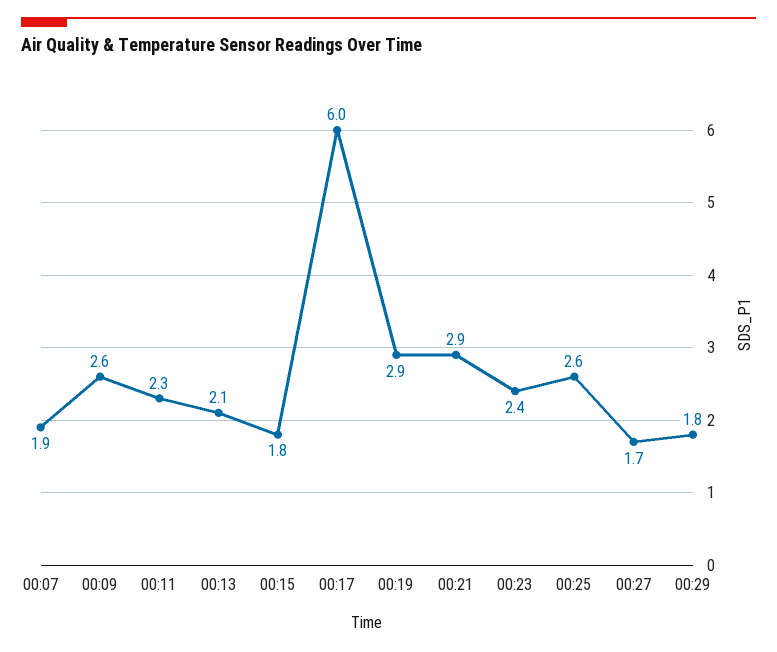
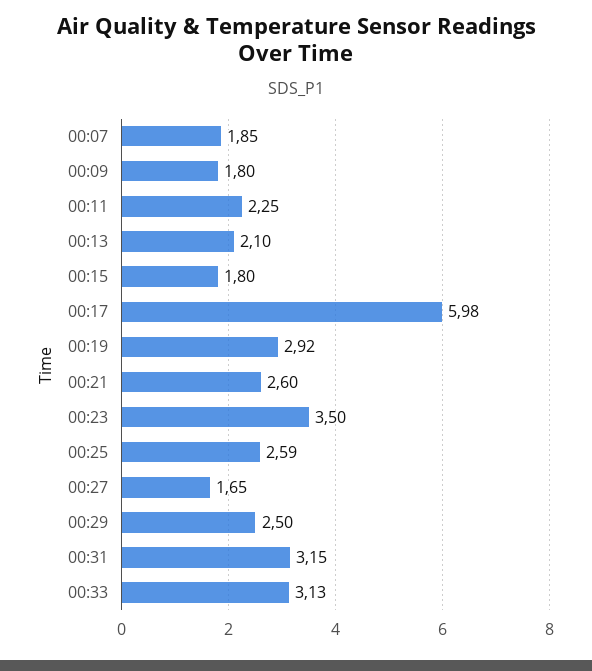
00:09: 2.6 -> 1.8
00:21: 2.9 -> 2.6
00:23: 2.4 -> 3.5
00:29: 1.8 -> 2.5
00:31: none -> 3.15
00:33: none -> 3.13

